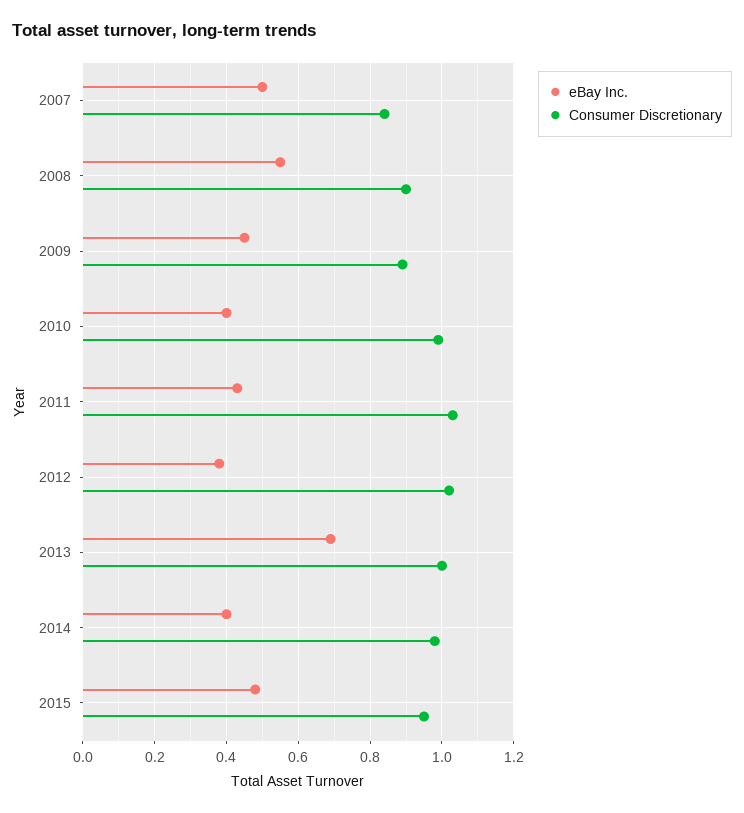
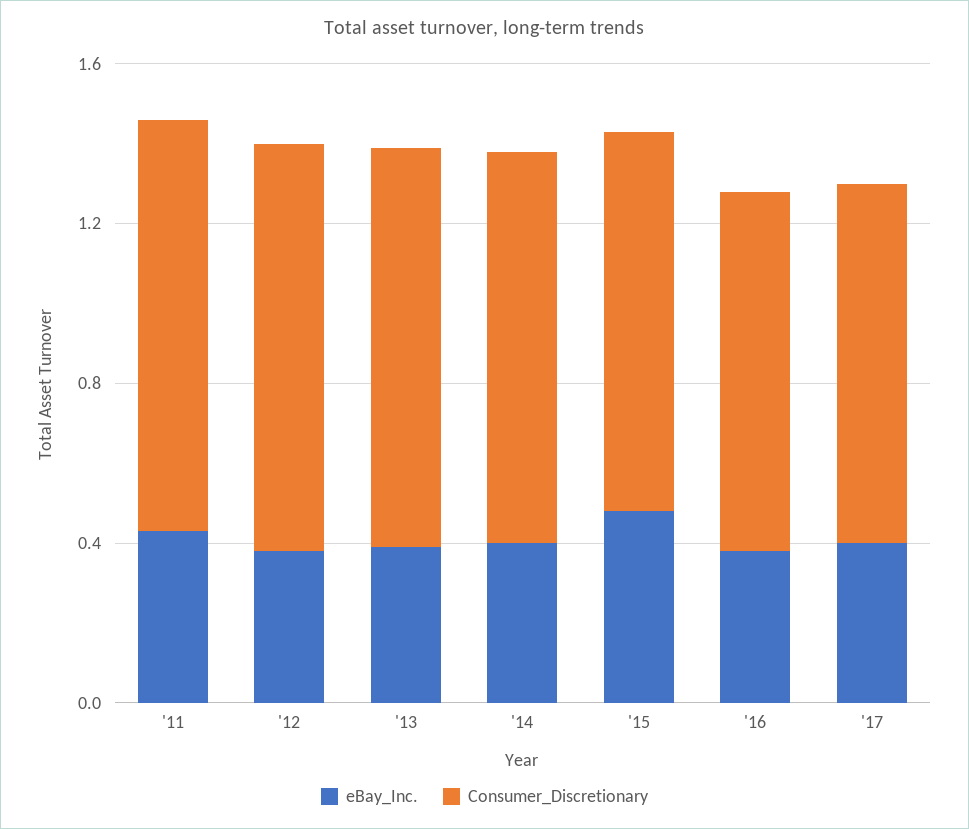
eBay Inc., 2007: 0.5 -> none
Consumer Discretionary, 2007: 0.85 -> none
eBay Inc., 2008: 0.55 -> none
Consumer Discretionary, 2008: 0.9 -> none
eBay Inc., 2009: 0.45 -> none
Consumer Discretionary, 2009: 0.9 -> none
eBay Inc., 2010: 0.4 -> none
Consumer Discretionary, 2010: 1 -> none
eBay Inc., 2013: 0.7 -> 0.4
eBay Inc., '16: none -> 0.4
Consumer Discretionary, '16: none -> 0.9
eBay Inc., '17: none -> 0.4
Consumer Discretionary, '17: none -> 0.9

